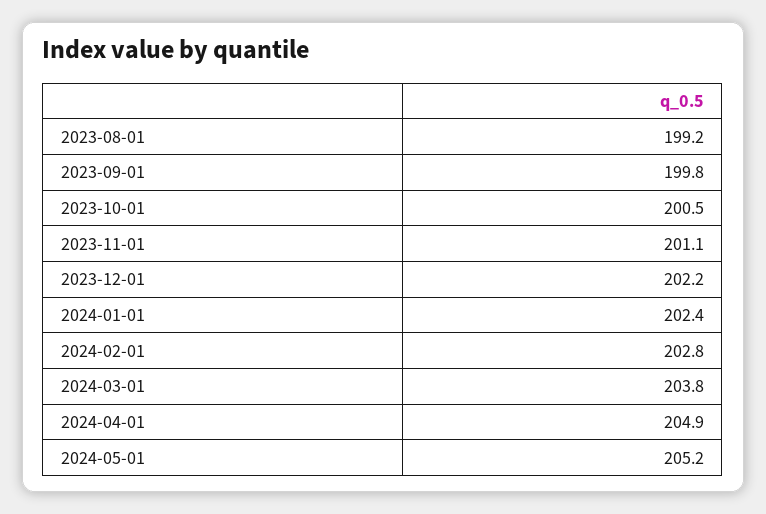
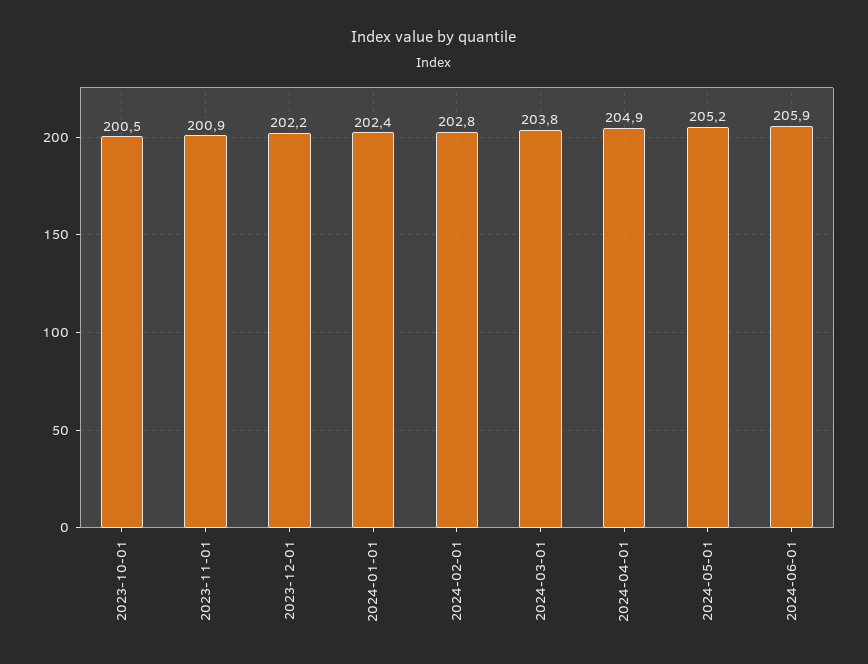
2023-08-01: 199.2 -> none
2023-09-01: 199.8 -> none
2023-11-01: 201.1 -> 200.9
2024-06-01: none -> 205.9

